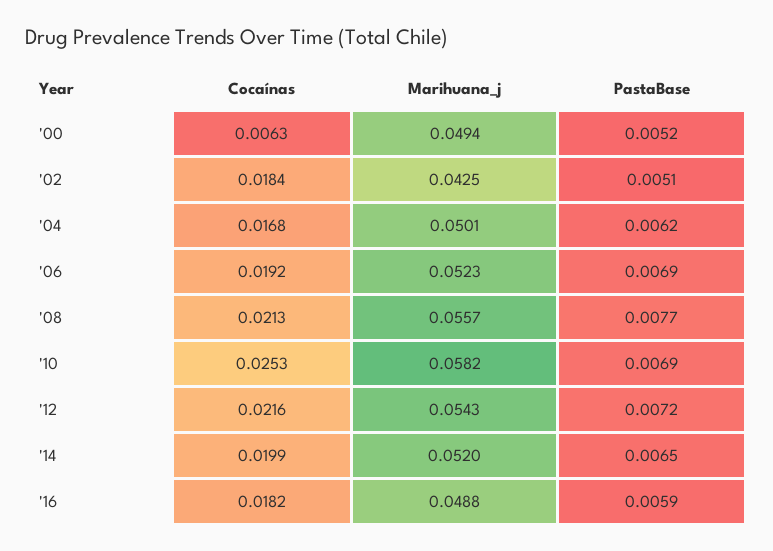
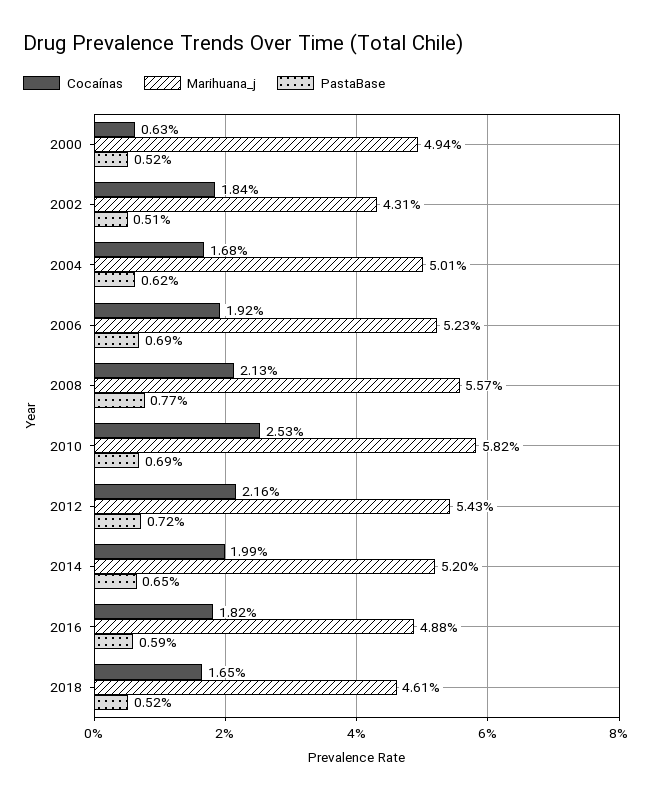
Marihuana_j, '02: 0.0425 -> 0.0431
Cocaínas, 2018: none -> 0.0165
Marihuana_j, 2018: none -> 0.0461
PastaBase, 2018: none -> 0.0052

